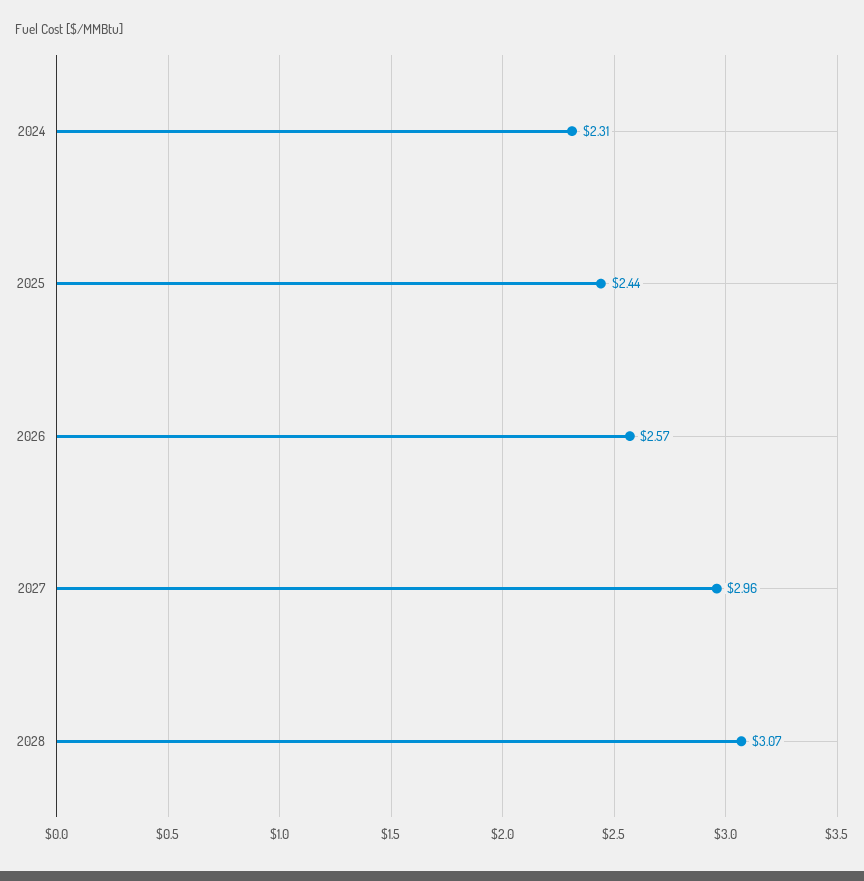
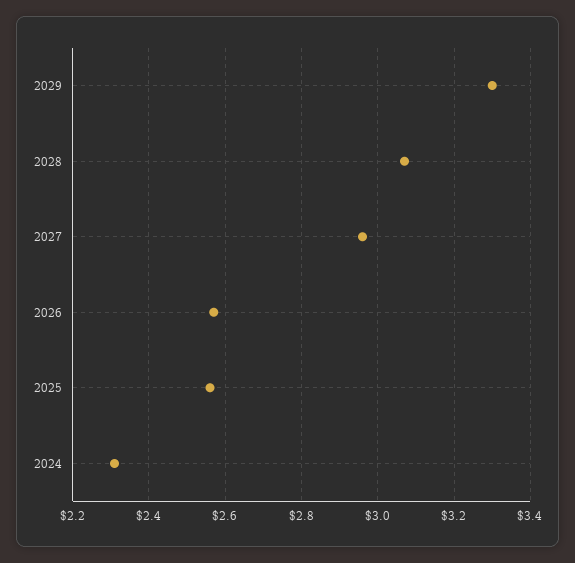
2025: 2.44 -> 2.55
2029: none -> 3.3

